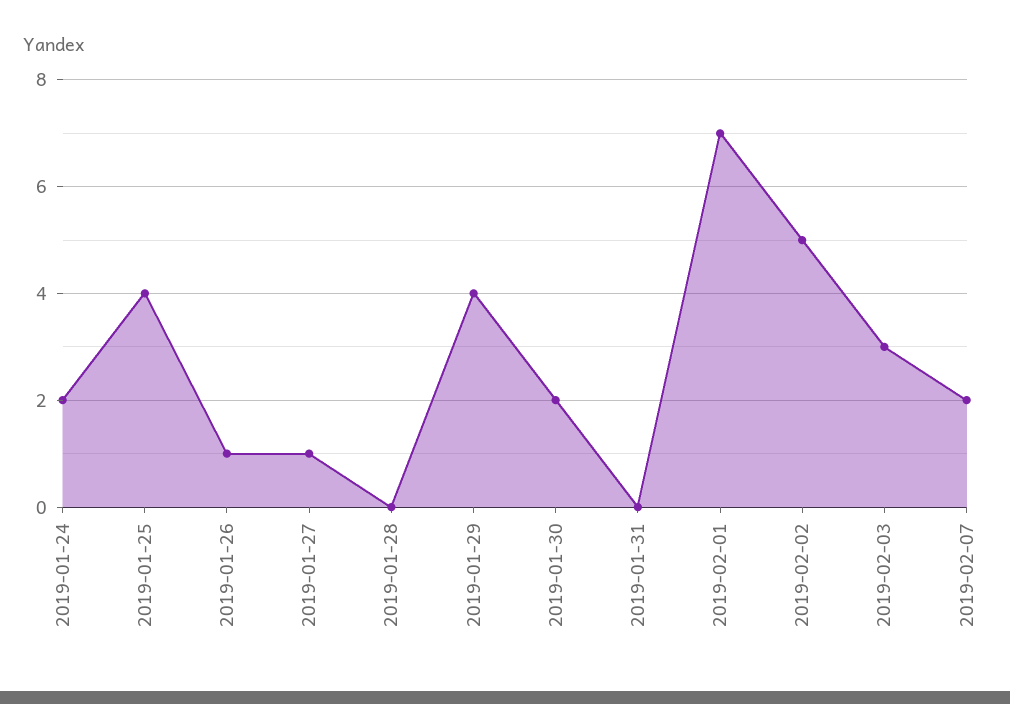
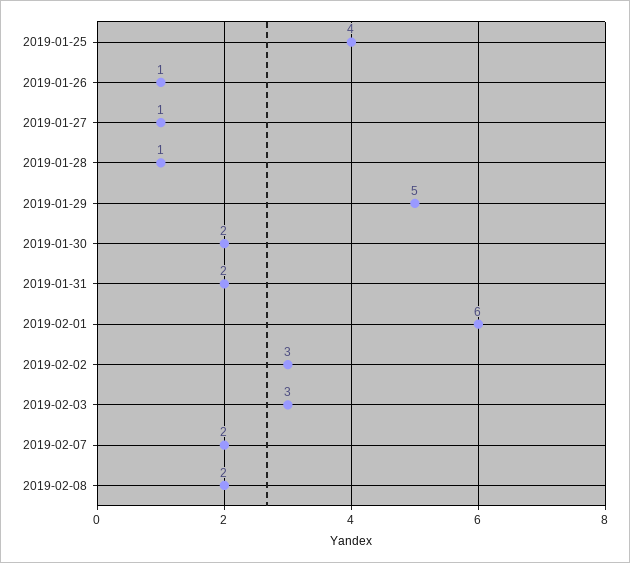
2019-01-24: 2 -> none
2019-01-28: 0 -> 1
2019-01-29: 4 -> 5
2019-01-31: 0 -> 2
2019-02-01: 7 -> 6
2019-02-02: 5 -> 3
2019-02-08: none -> 2

